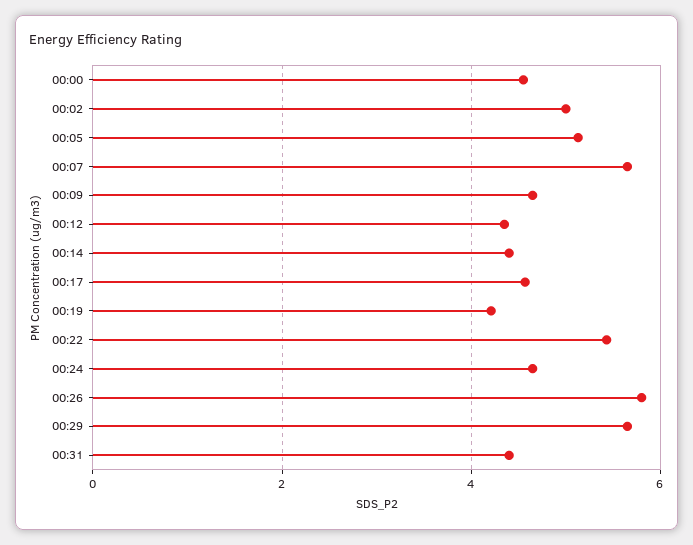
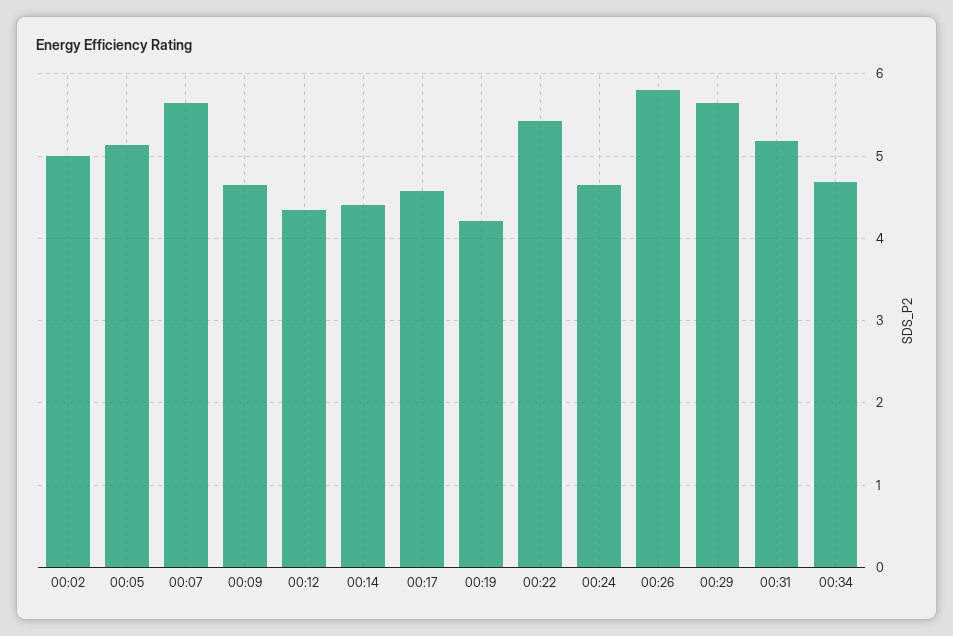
00:00: 4.6 -> none
00:31: 4.4 -> 5.2
00:34: none -> 4.7

